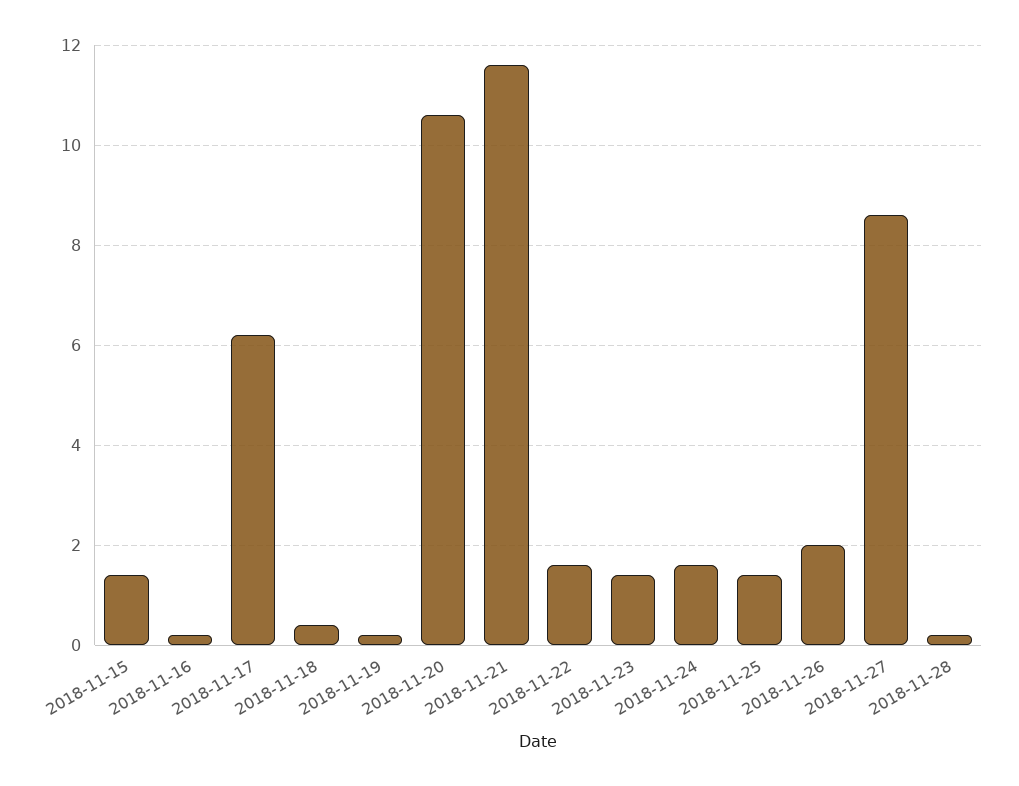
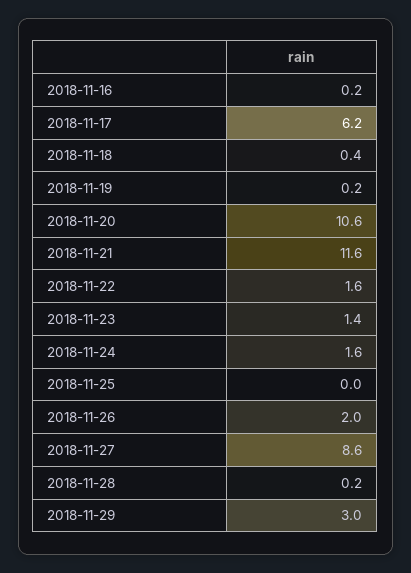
2018-11-15: 1.5 -> none
2018-11-25: 1.5 -> 0
2018-11-29: none -> 3

